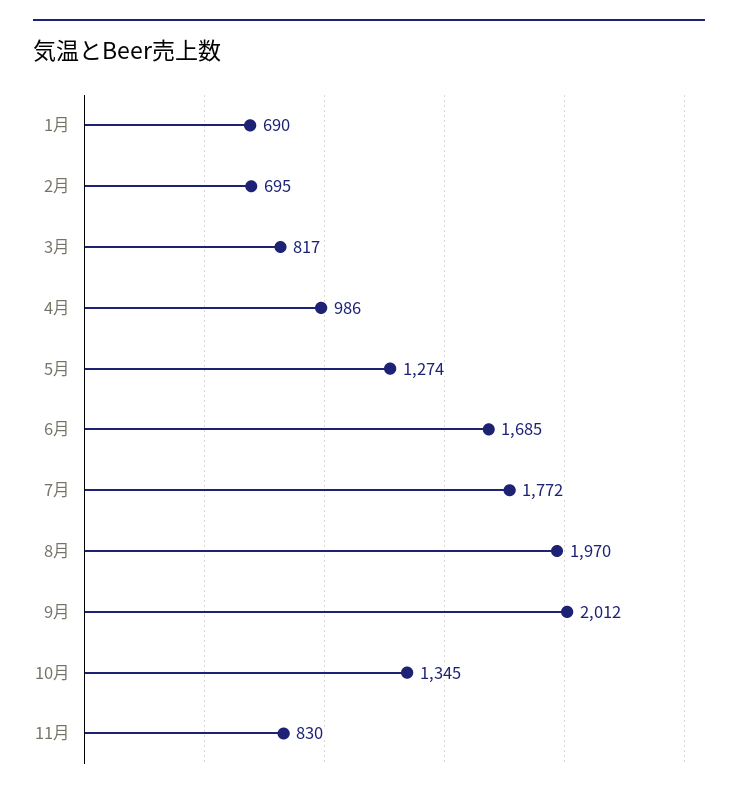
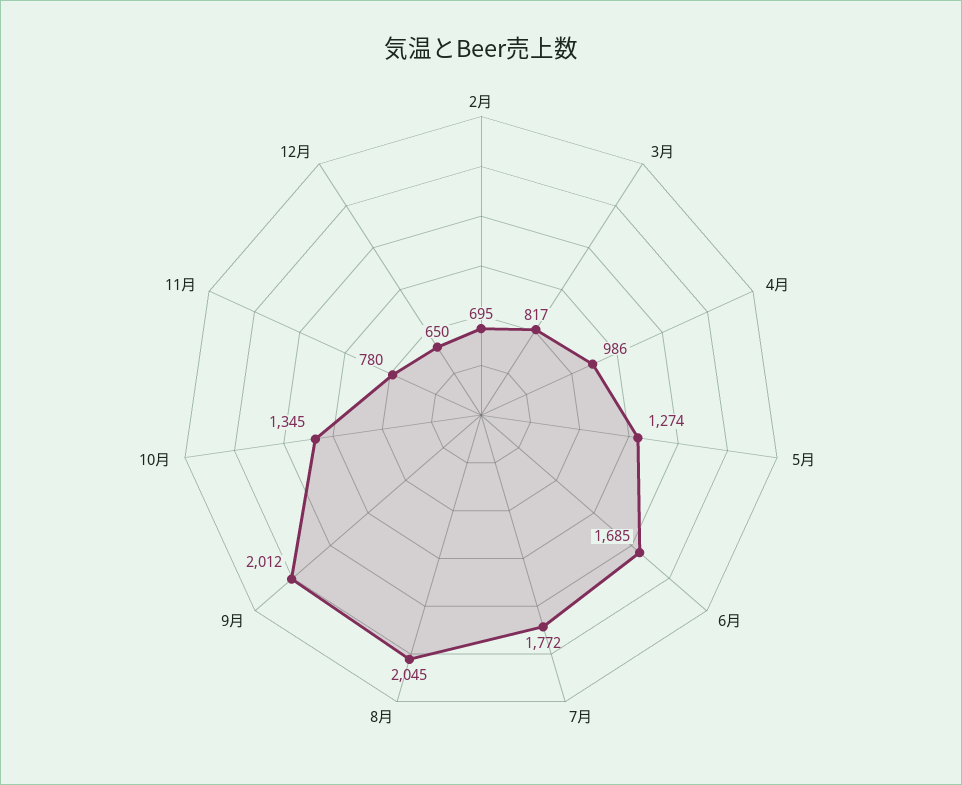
1月: 690 -> none
8月: 1970 -> 2045
11月: 830 -> 780
12月: none -> 650

